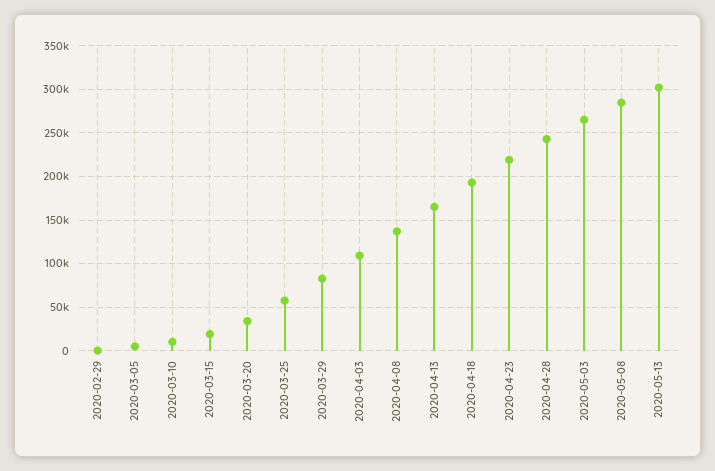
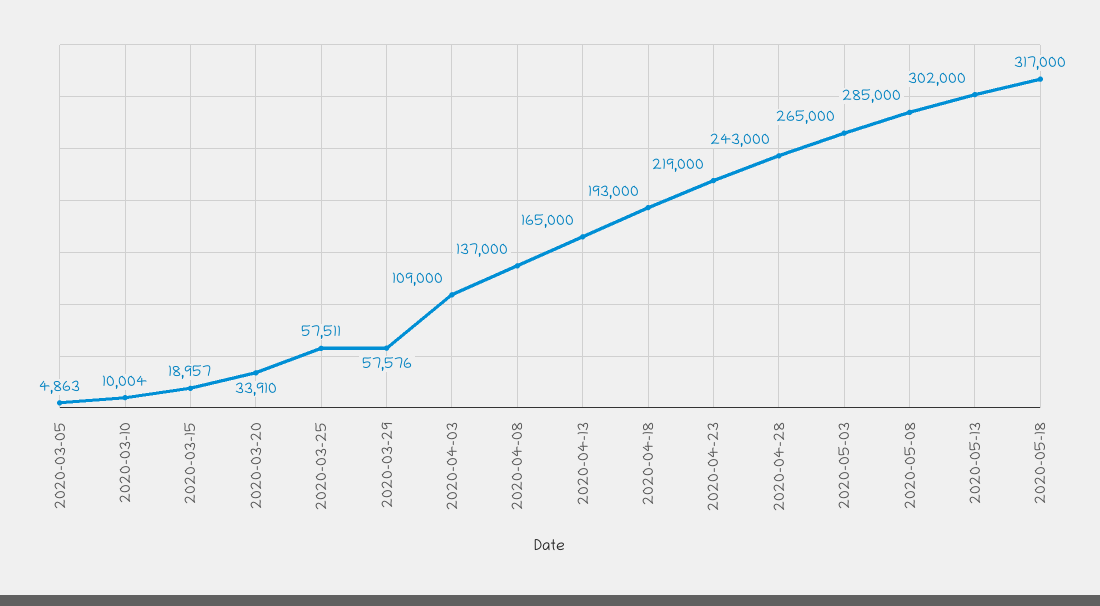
2020-02-29: 0 -> none
2020-03-29: 80000 -> 57576
2020-05-18: none -> 317000

